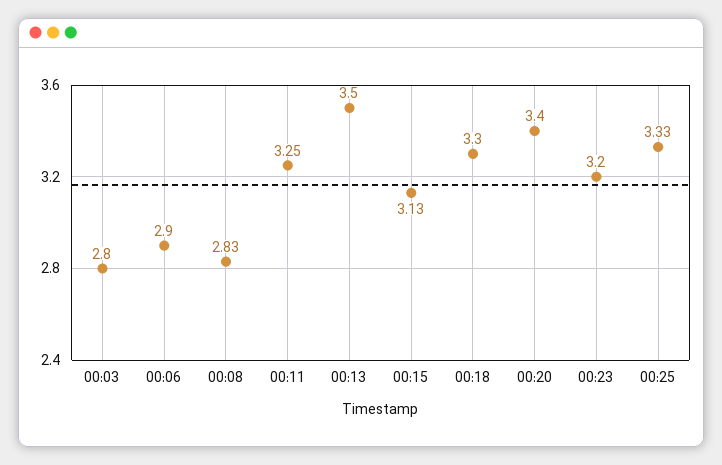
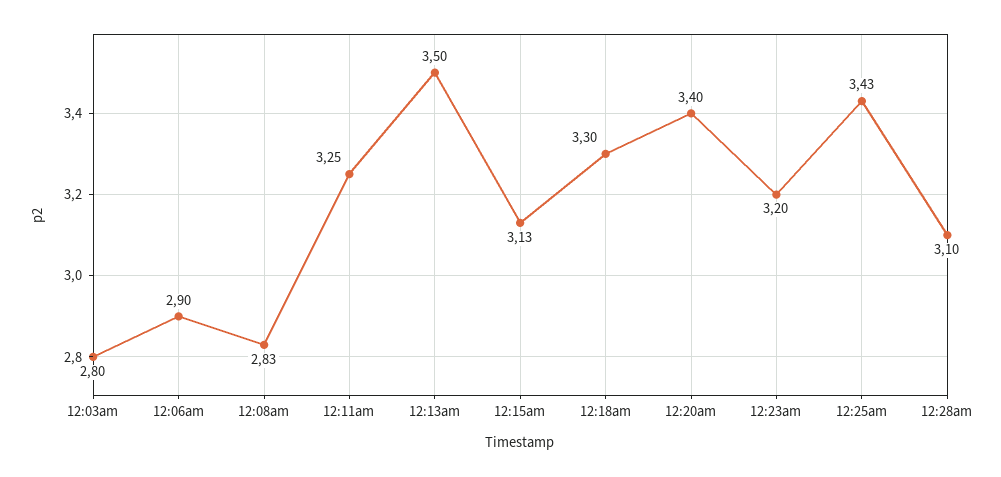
00:25: 3.33 -> 3.43
12:28am: none -> 3.1

